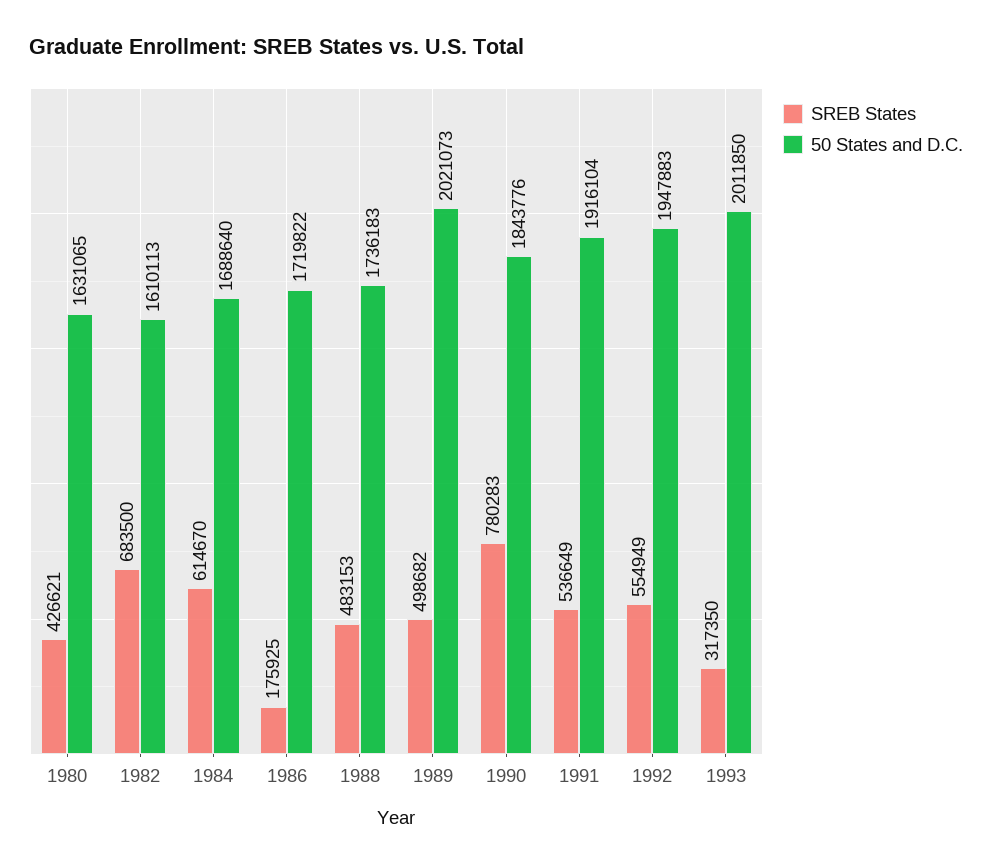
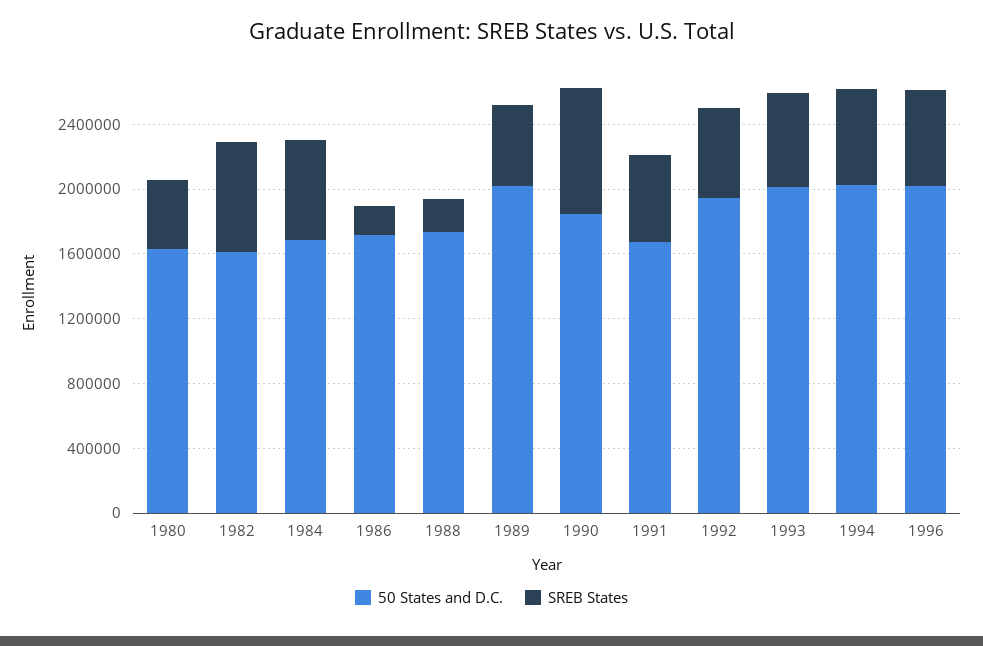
SREB States, 1988: 483153 -> 200000
50 States and D.C., 1991: 1916104 -> 1700000
SREB States, 1993: 317350 -> 600000
50 States and D.C., 1994: none -> 2000000
SREB States, 1994: none -> 600000
50 States and D.C., 1996: none -> 2000000
SREB States, 1996: none -> 600000

